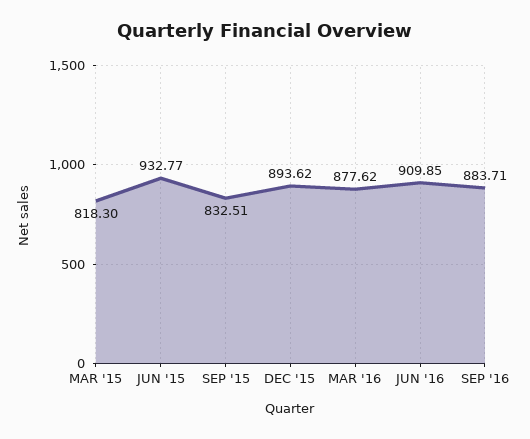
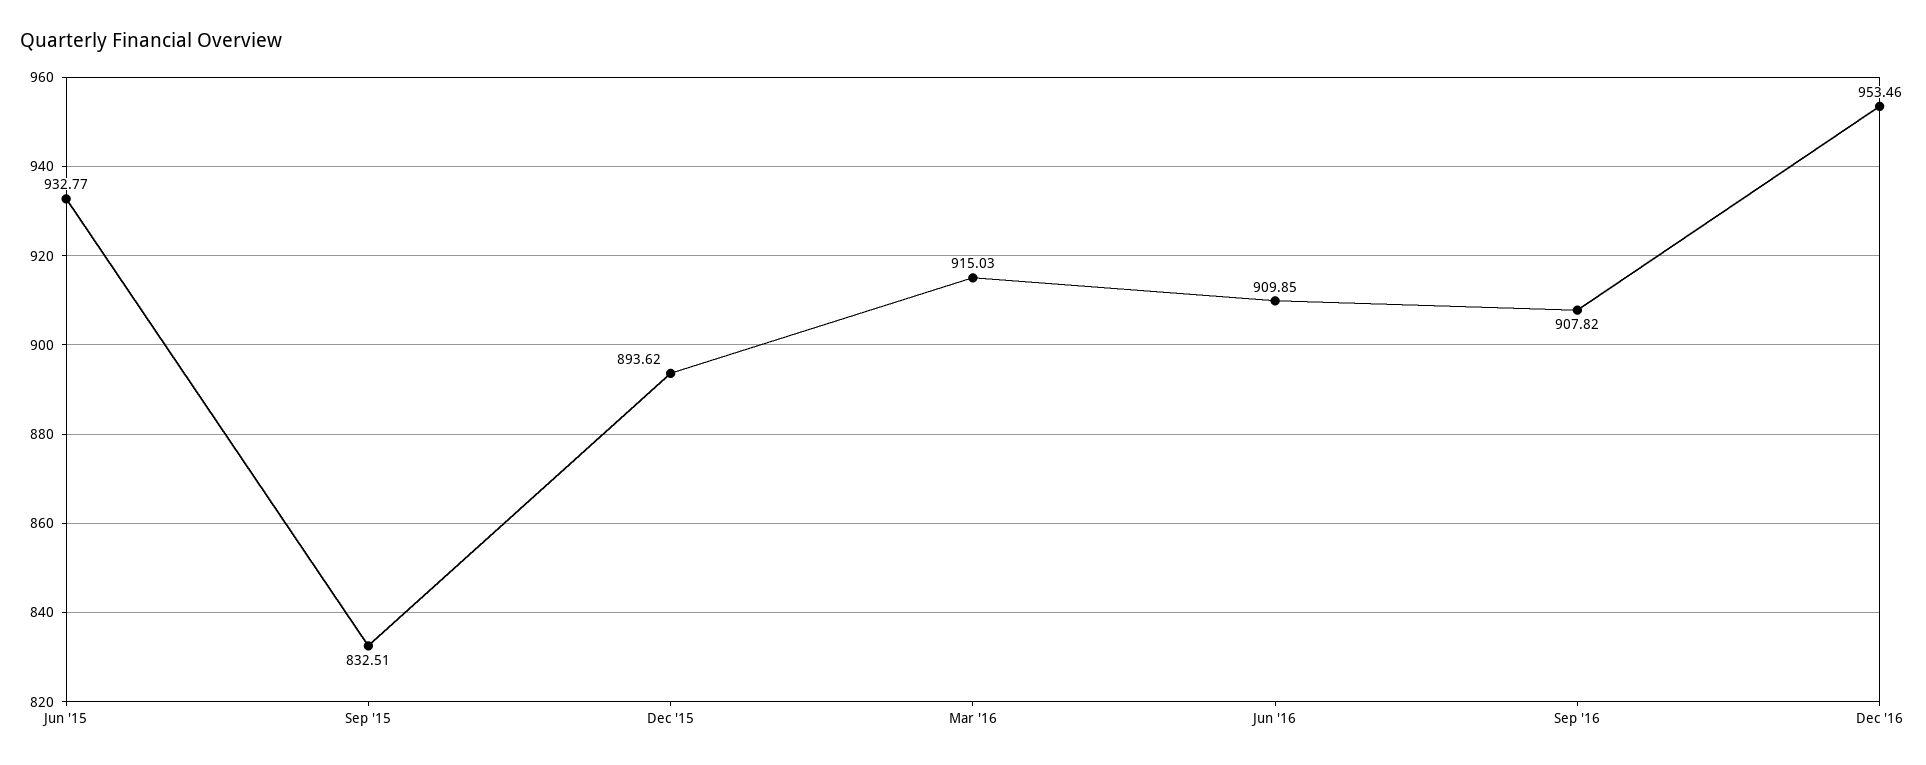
MAR '15: 818.3 -> none
MAR '16: 877.62 -> 915.03
SEP '16: 883.71 -> 907.82
Dec '16: none -> 953.46

